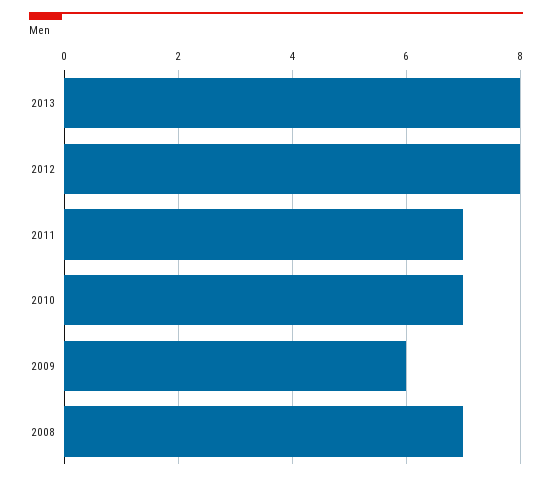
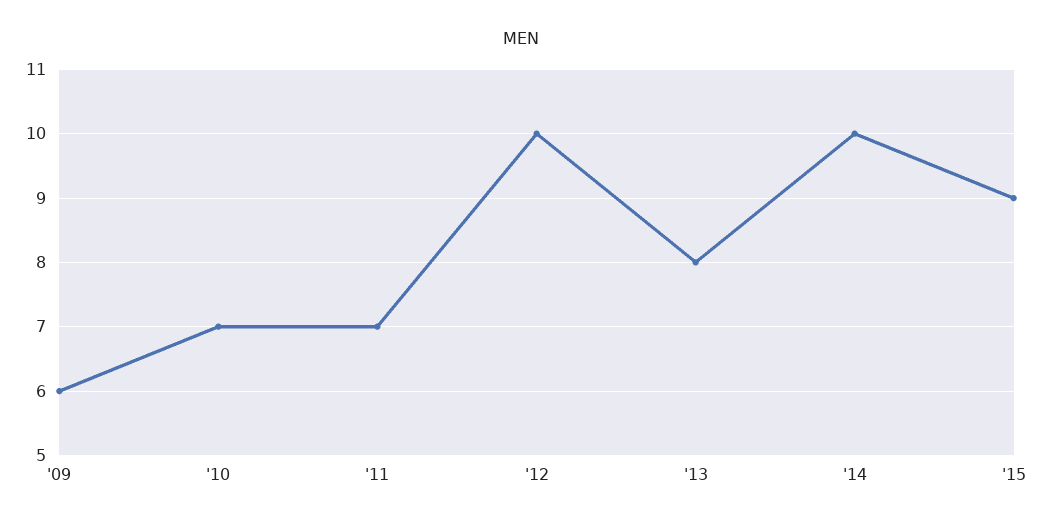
2012: 8 -> 10
2008: 7 -> none
'14: none -> 10
'15: none -> 9

